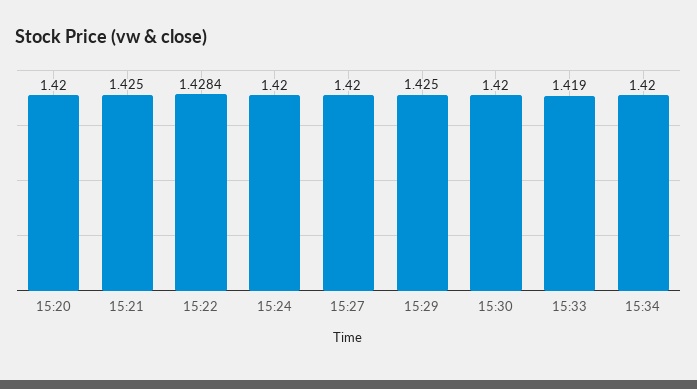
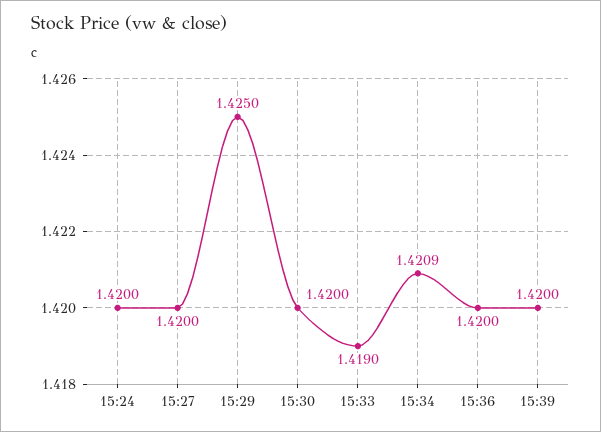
15:20: 1.42 -> none
15:21: 1.425 -> none
15:22: 1.4284 -> none
15:34: 1.42 -> 1.4209
15:36: none -> 1.42
15:39: none -> 1.42

